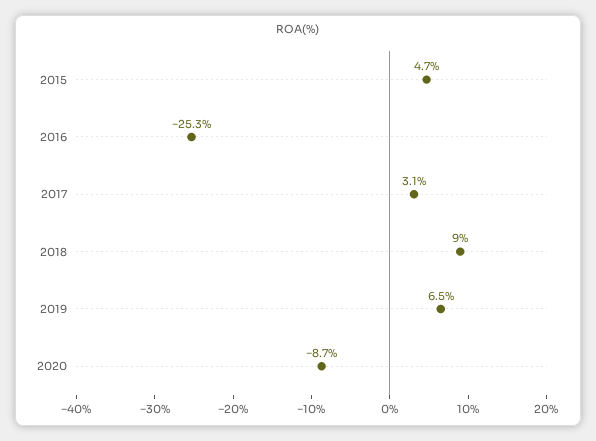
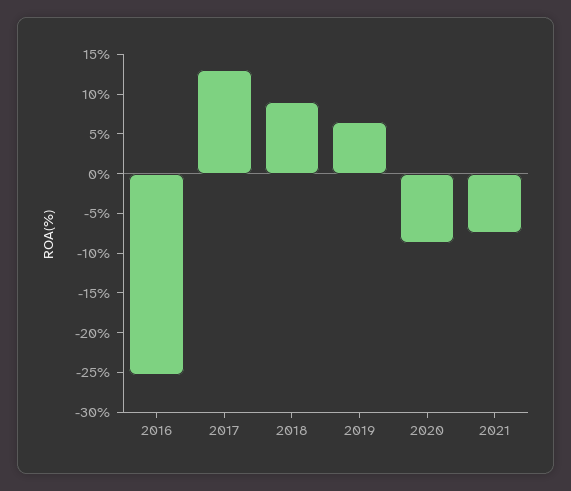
2015: 4.7 -> none
2017: 3.1 -> 12.5
2021: none -> -7.5

